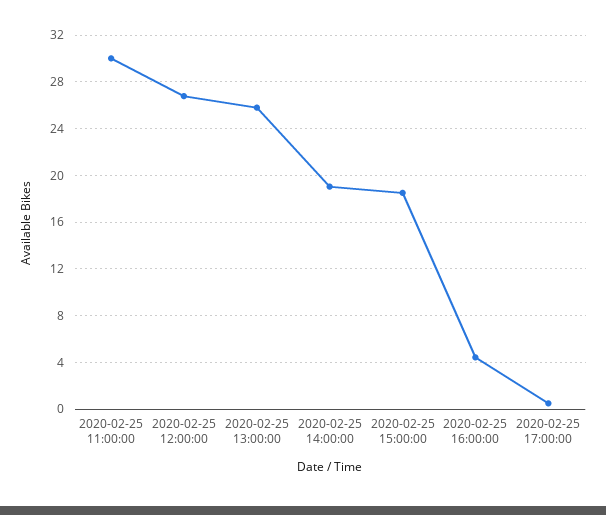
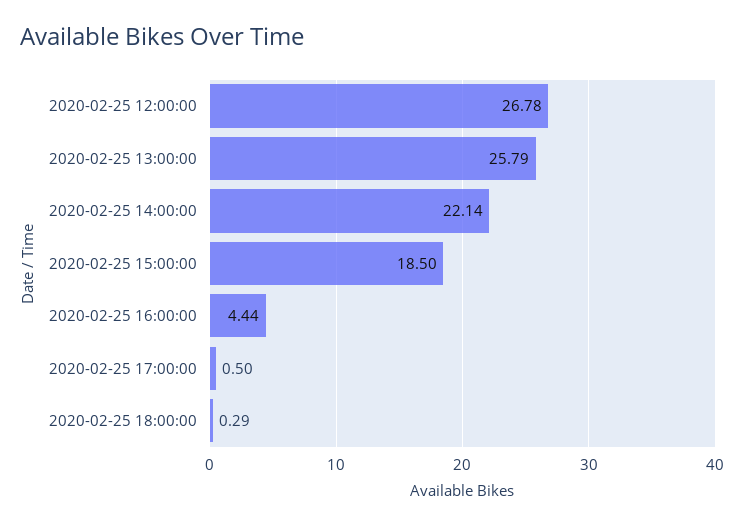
2020-02-25 11:00:00: 30 -> none
2020-02-25 14:00:00: 19 -> 22.14
2020-02-25 18:00:00: none -> 0.29

